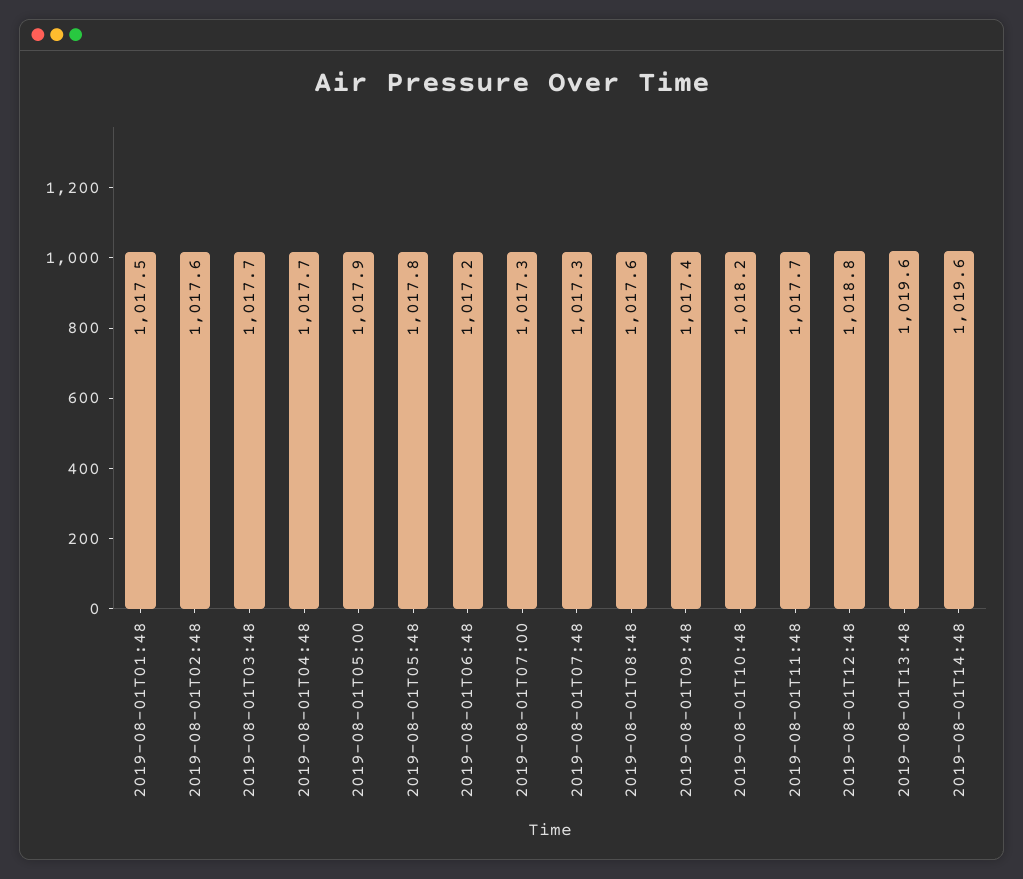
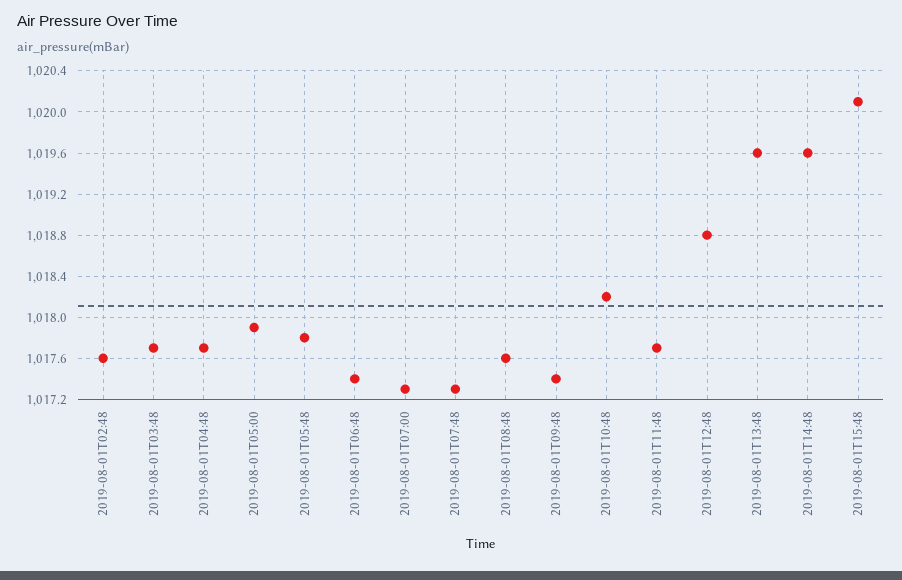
2019-08-01T01:48: 1017.5 -> none
2019-08-01T06:48: 1017.2 -> 1017.4
2019-08-01T15:48: none -> 1020.1

